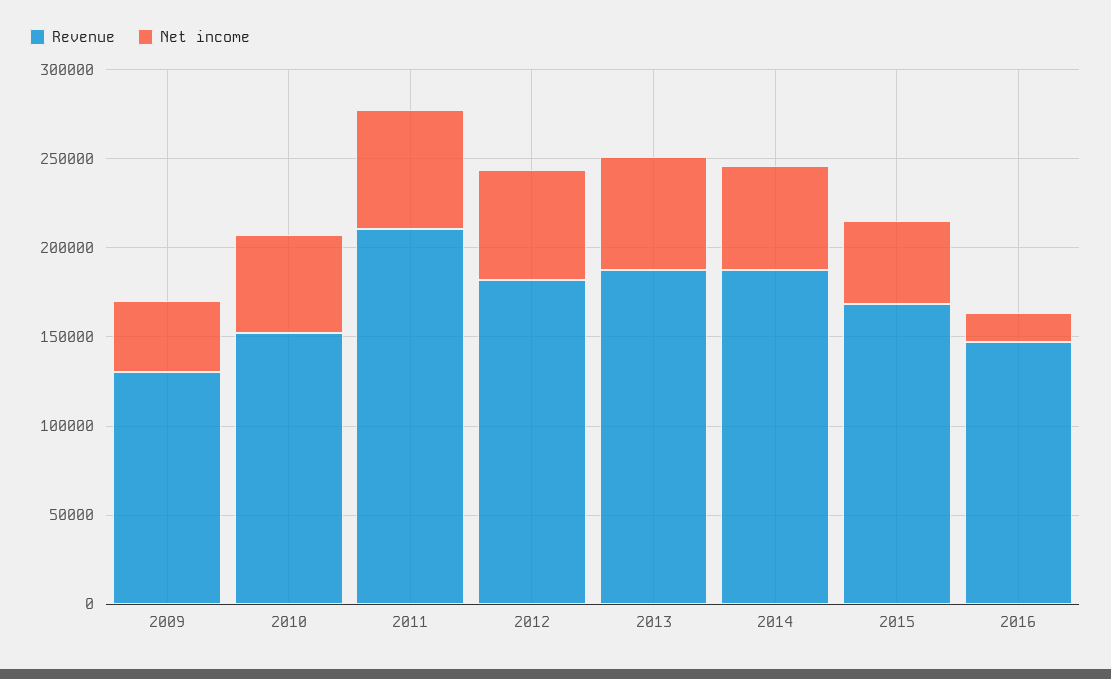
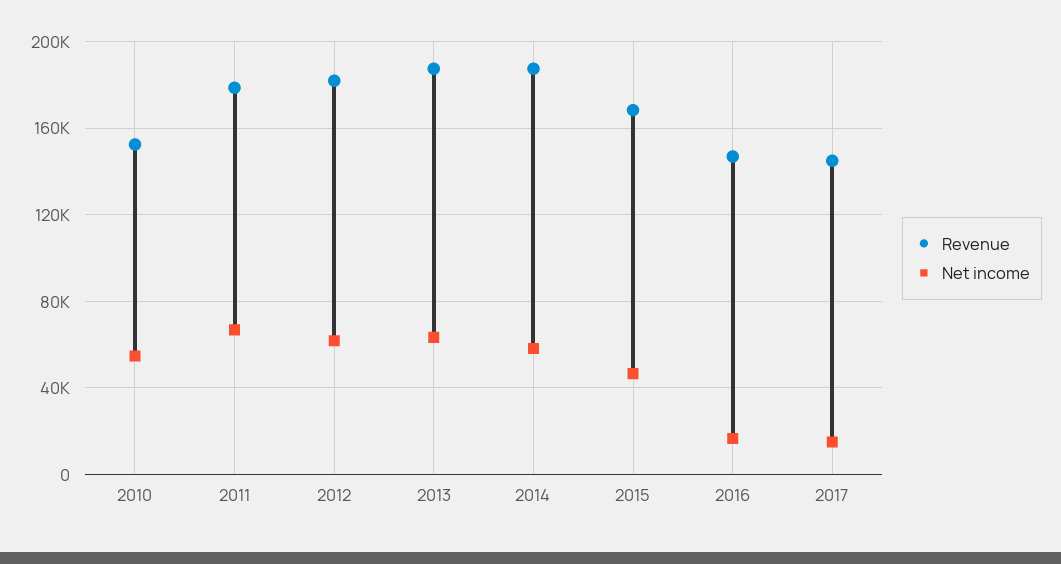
Revenue, 2009: 130000 -> none
Net income, 2009: 40000 -> none
Revenue, 2011: 210000 -> 180000
Revenue, 2017: none -> 145000
Net income, 2017: none -> 15000

